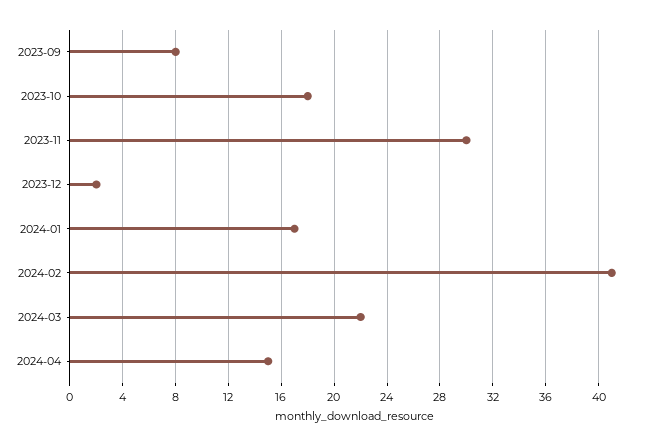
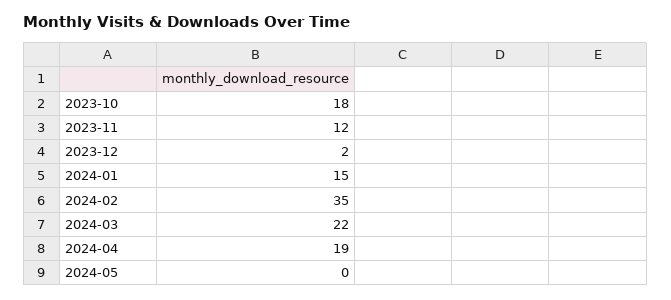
2023-09: 8 -> none
2023-11: 30 -> 12
2024-01: 17 -> 15
2024-02: 41 -> 35
2024-04: 15 -> 19
2024-05: none -> 0

